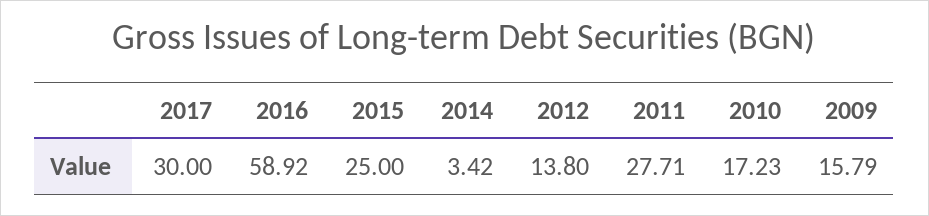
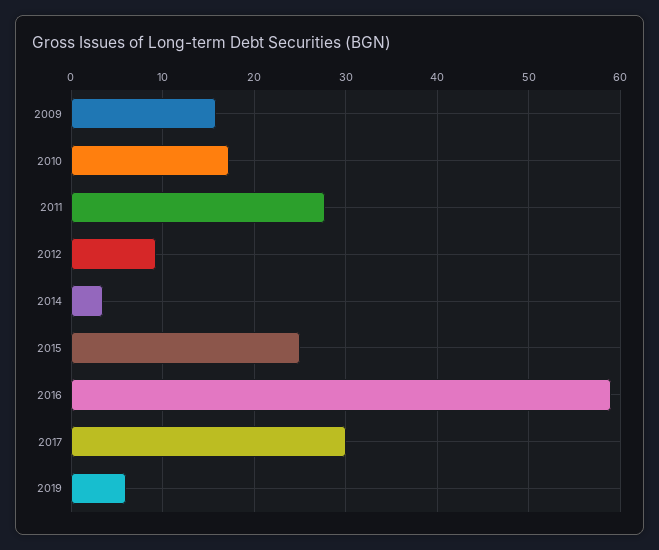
2012: 13.8 -> 9
2019: none -> 6

